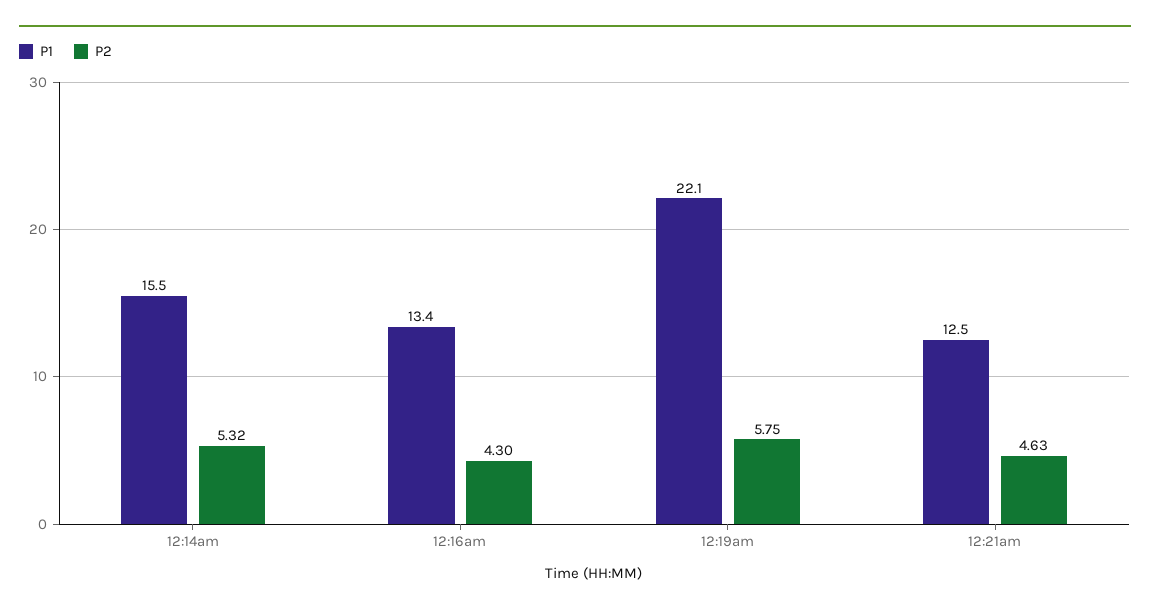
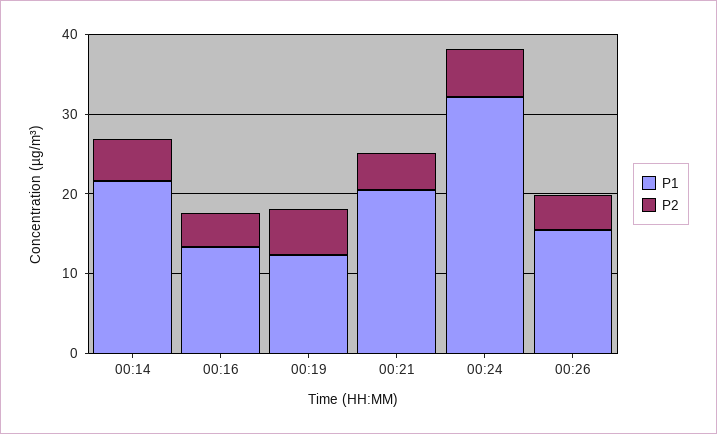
P1, 12:14am: 15.5 -> 22
P1, 12:19am: 22.1 -> 12
P1, 12:21am: 12.5 -> 20
P1, 00:24: none -> 32
P2, 00:24: none -> 6
P1, 00:26: none -> 16
P2, 00:26: none -> 4

